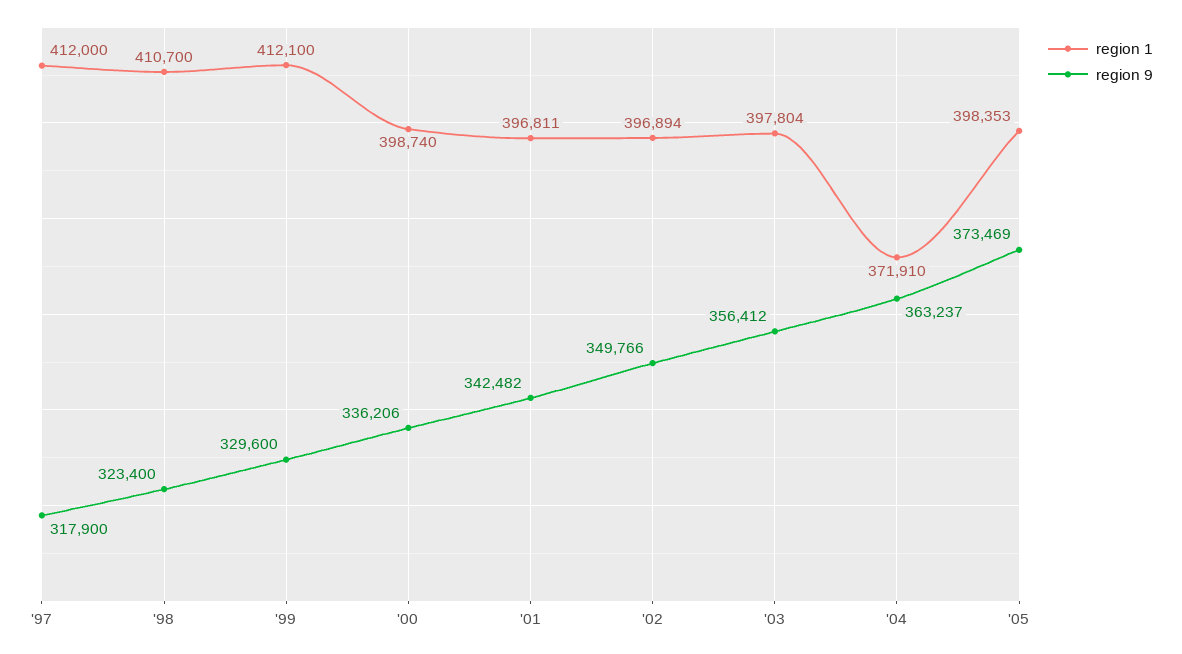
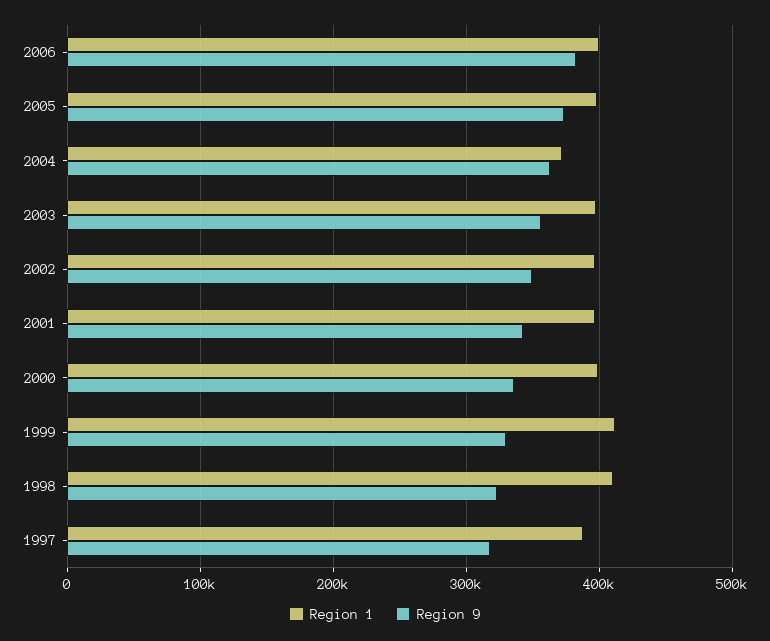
region 1, '97: 412000 -> 390000
region 1, 2006: none -> 400000
region 9, 2006: none -> 380000

